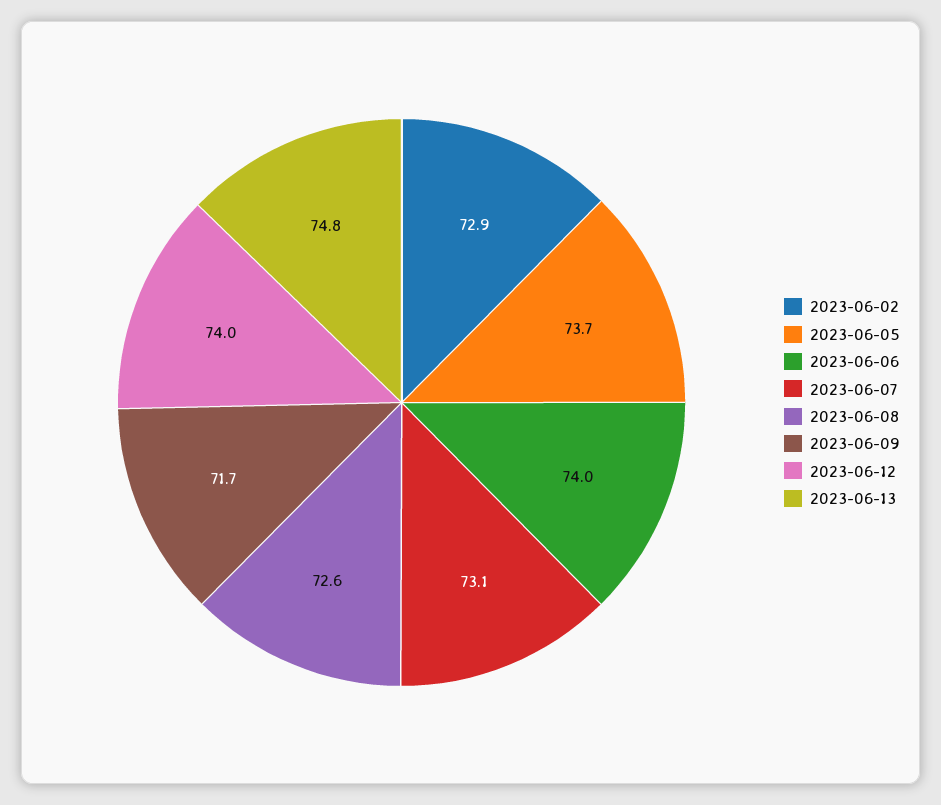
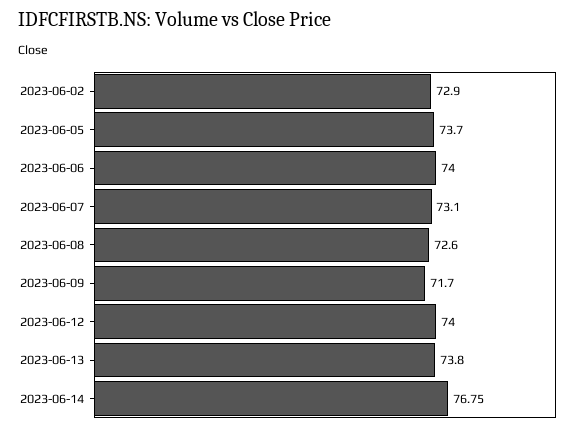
2023-06-13: 74.8 -> 73.8
2023-06-14: none -> 76.75

